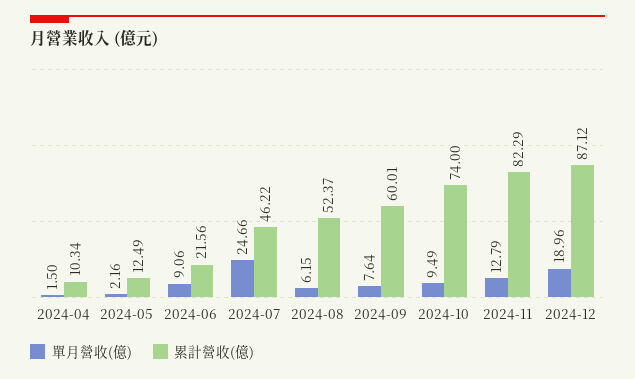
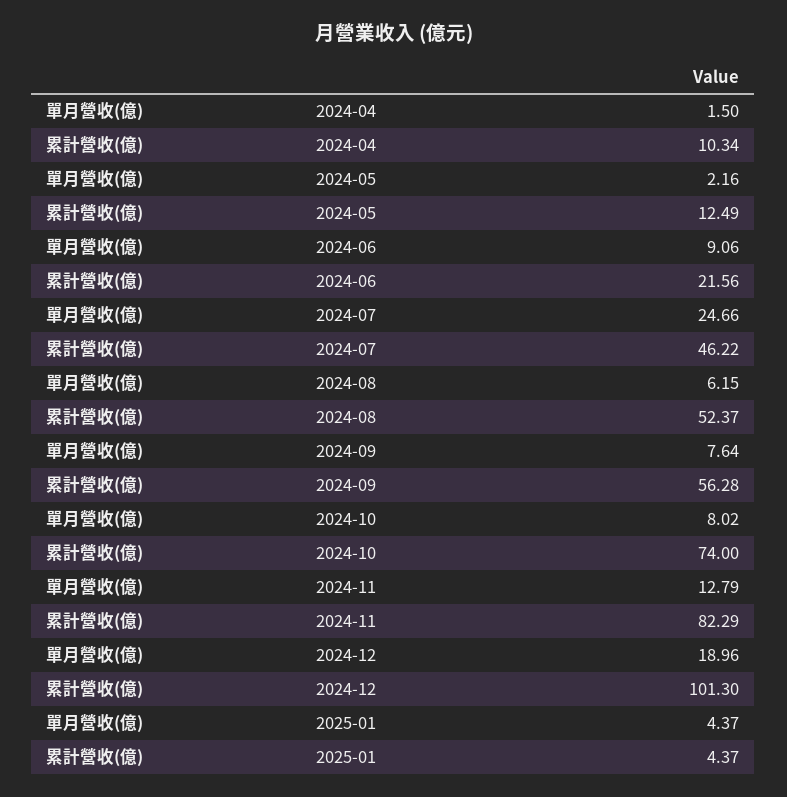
累計營收(億), 2024-09: 60.01 -> 56.28
單月營收(億), 2024-10: 9.49 -> 8.02
累計營收(億), 2024-12: 87.12 -> 101.3
單月營收(億), 2025-01: none -> 4.37
累計營收(億), 2025-01: none -> 4.37

